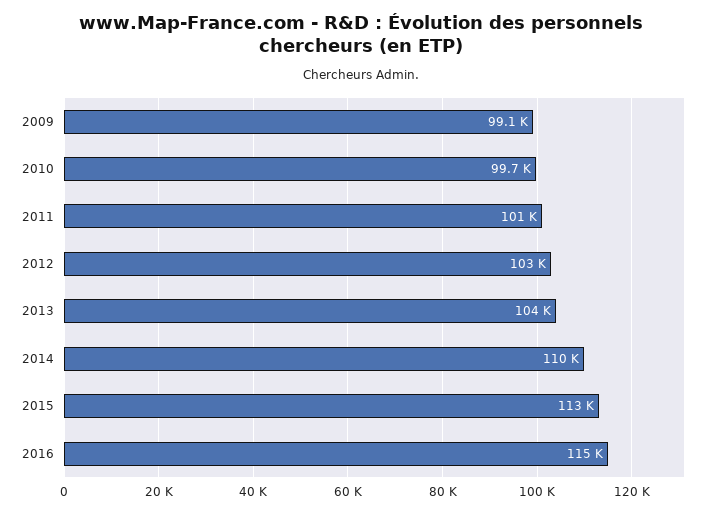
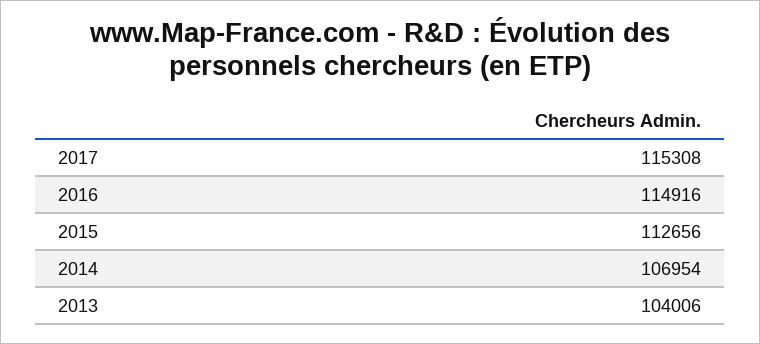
2009: 99100 -> none
2010: 99700 -> none
2011: 101000 -> none
2012: 103000 -> none
2014: 110000 -> 106954
2017: none -> 115308

